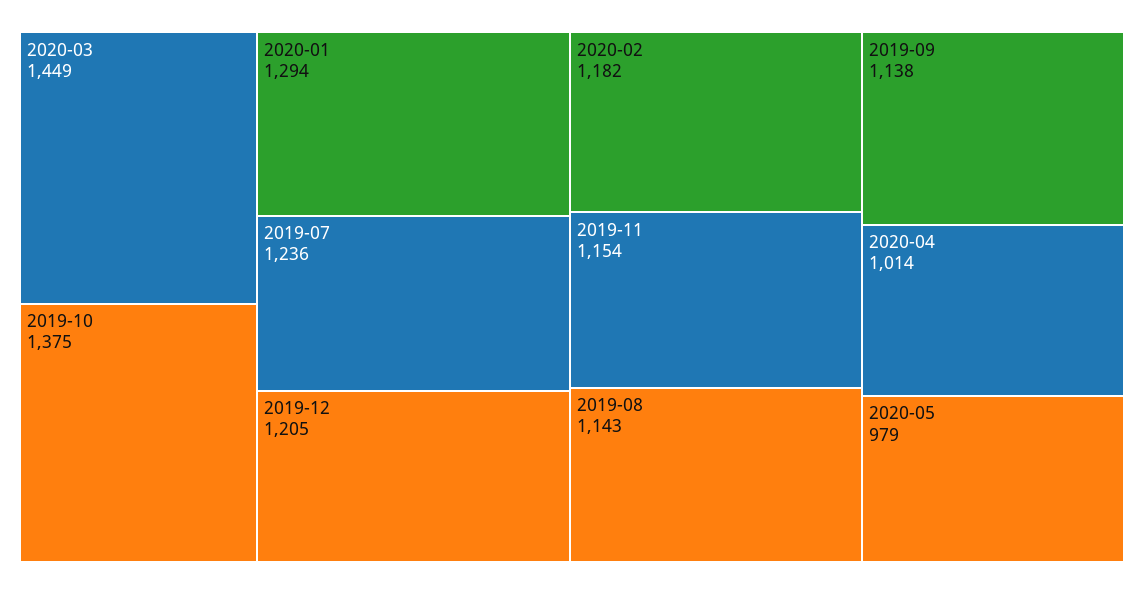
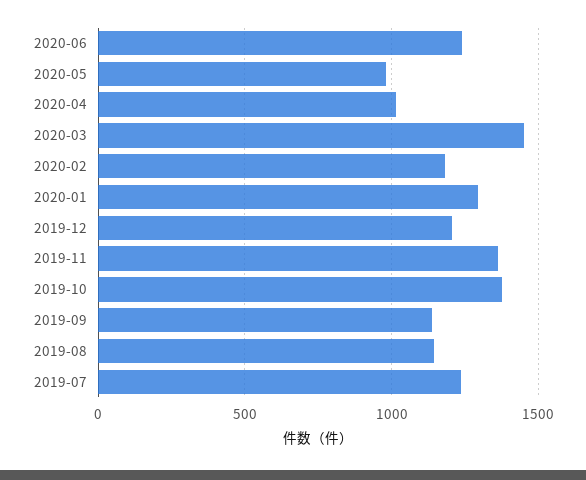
2019-11: 1154 -> 1350
2020-06: none -> 1250

